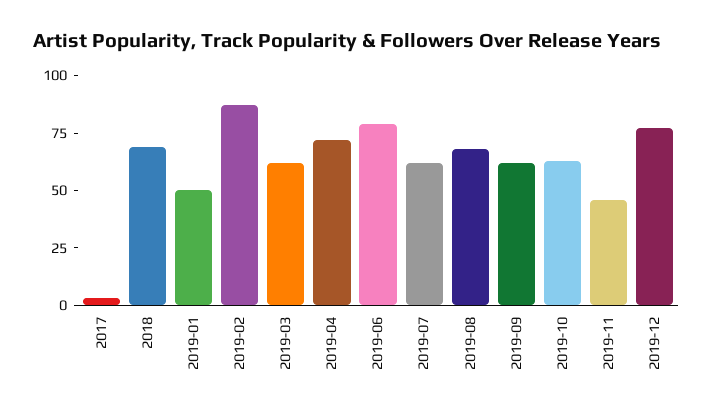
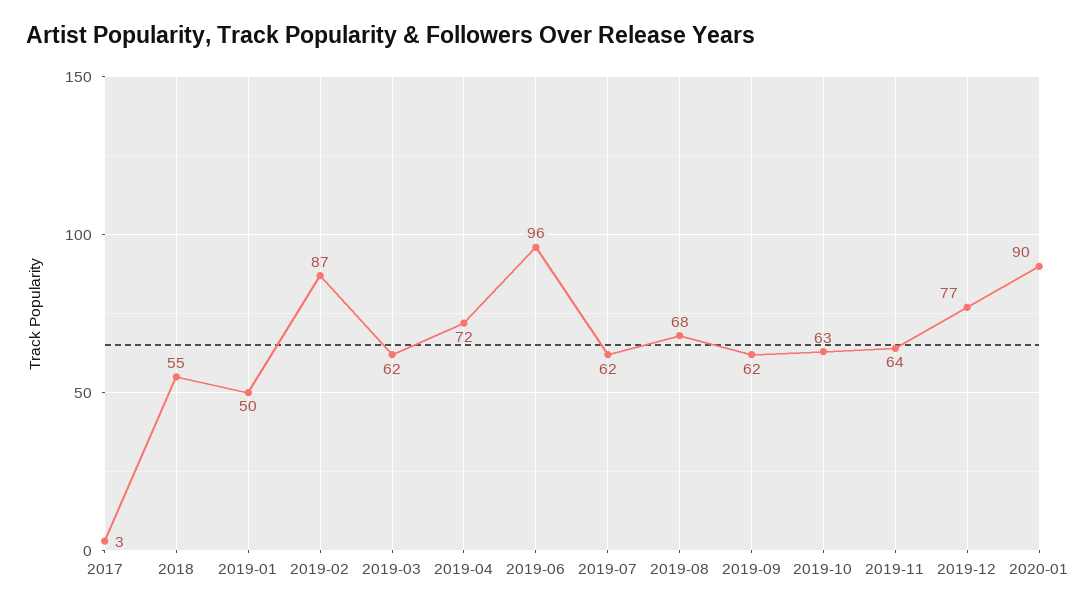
2018: 70 -> 55
2019-06: 80 -> 96
2019-11: 45 -> 64
2020-01: none -> 90

